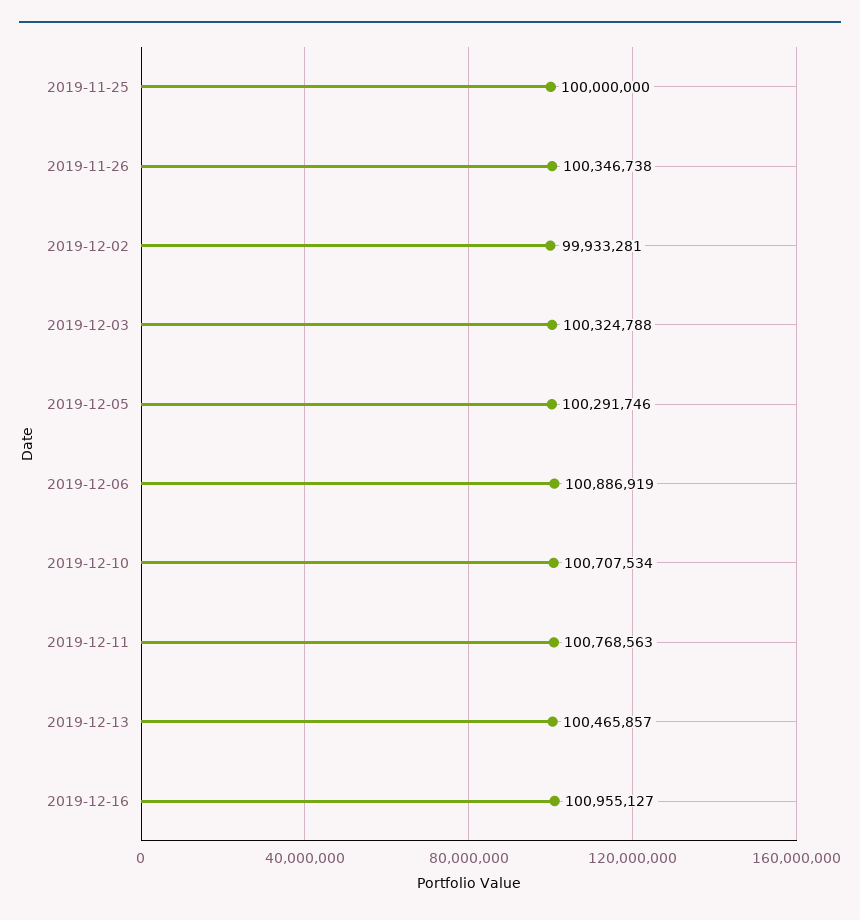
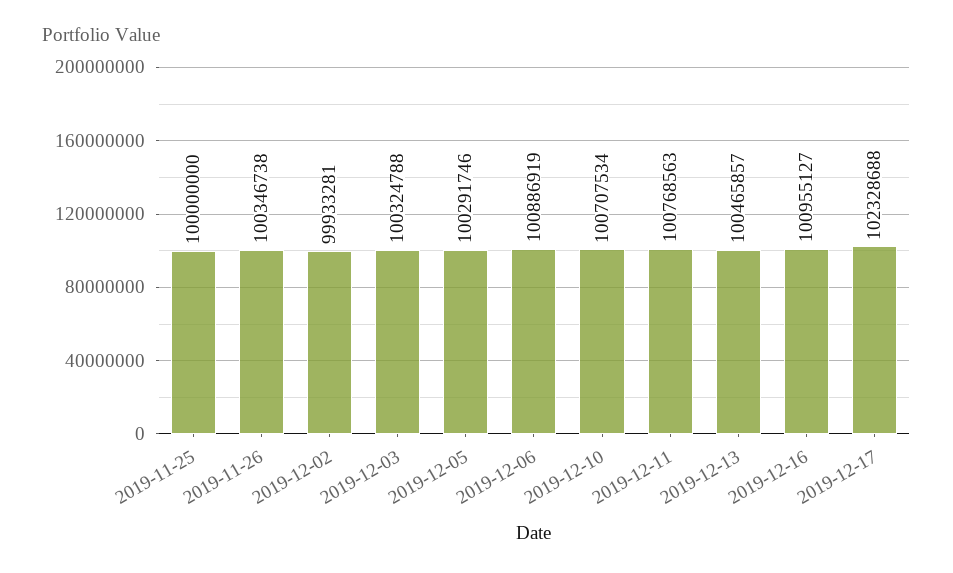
2019-12-17: none -> 102328688

